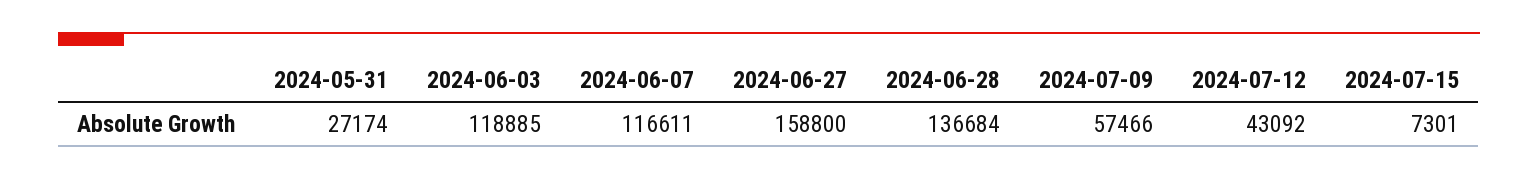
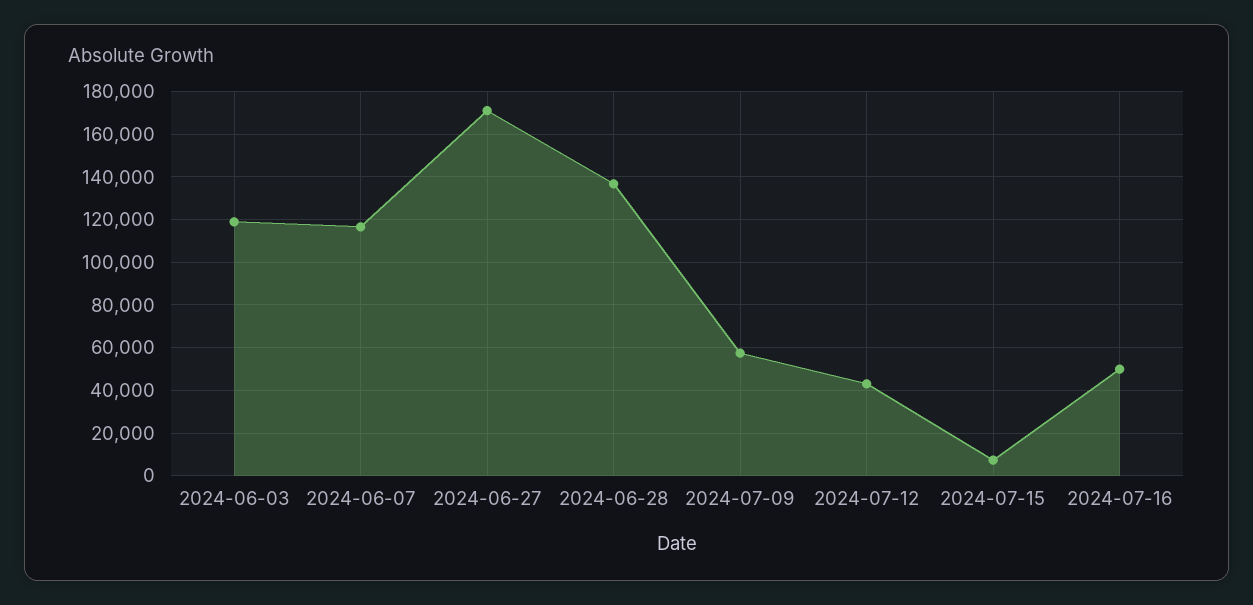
2024-05-31: 27174 -> none
2024-06-27: 158800 -> 170000
2024-07-16: none -> 50000

